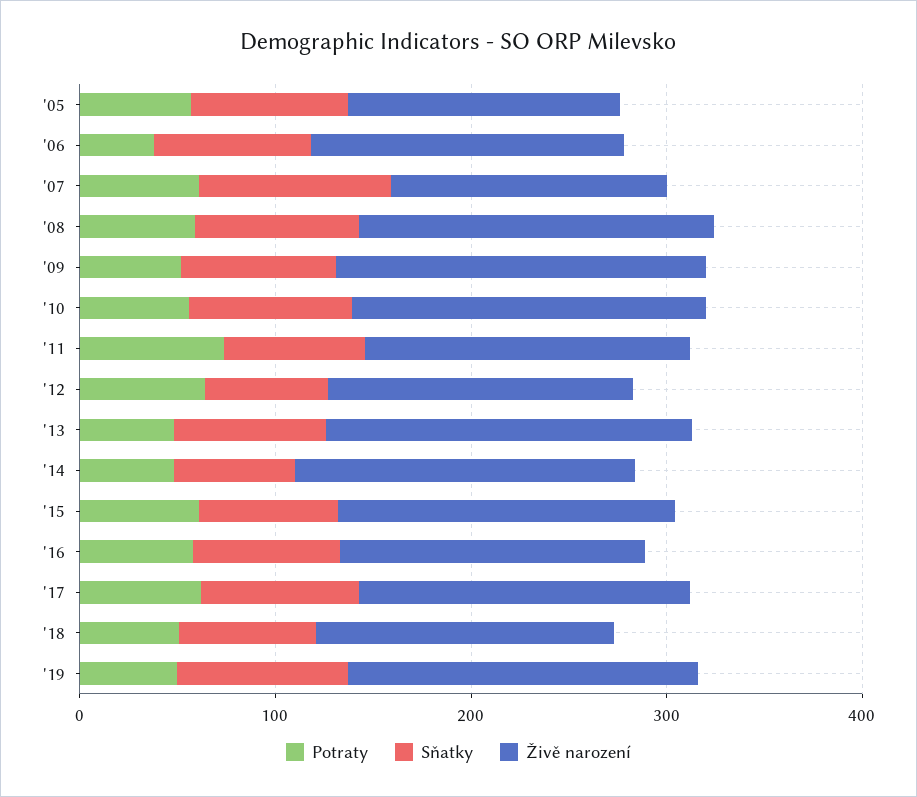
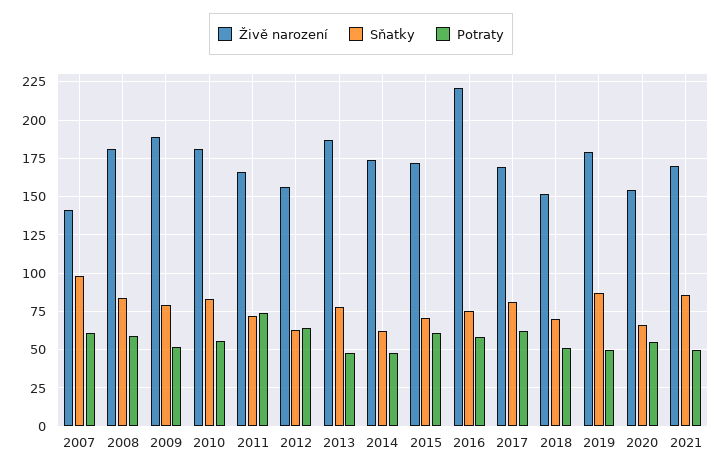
Potraty, '05: 60 -> none
Sňatky, '05: 80 -> none
Živě narození, '05: 140 -> none
Potraty, '06: 40 -> none
Sňatky, '06: 80 -> none
Živě narození, '06: 160 -> none
Živě narození, '16: 160 -> 220
Živě narození, 2020: none -> 155
Sňatky, 2020: none -> 65
Potraty, 2020: none -> 55
Živě narození, 2021: none -> 170
Sňatky, 2021: none -> 85
Potraty, 2021: none -> 50

